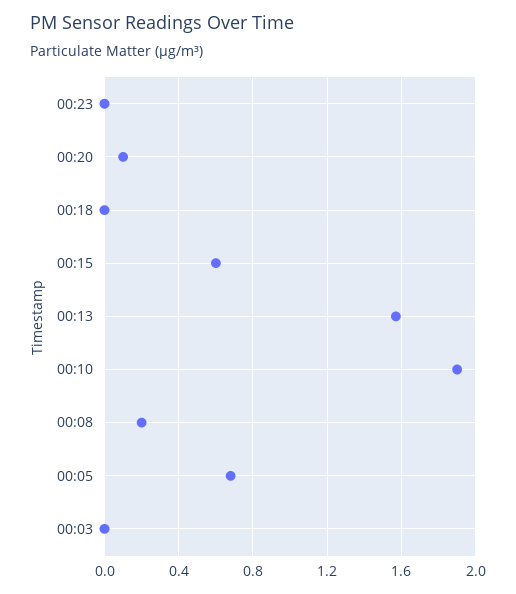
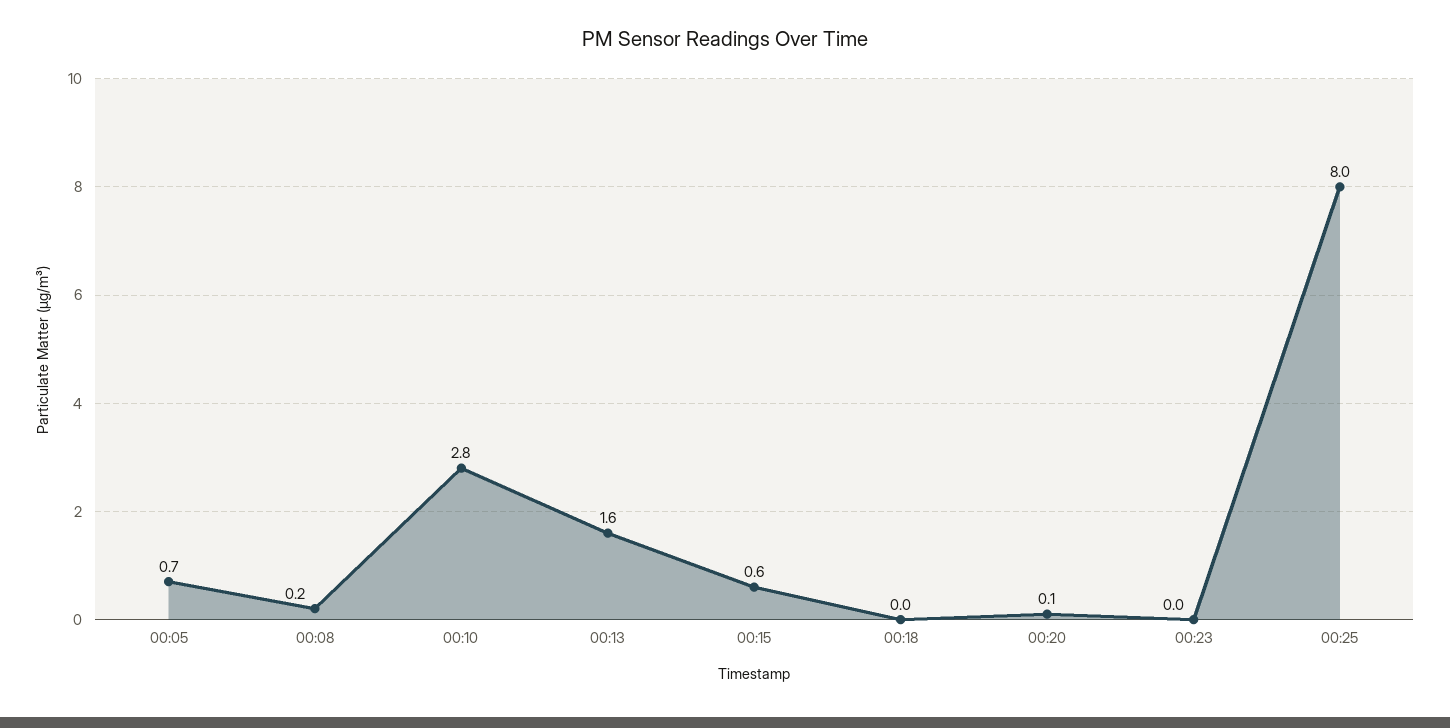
00:10: 1.9 -> 2.8
00:03: 0 -> none
00:25: none -> 8

